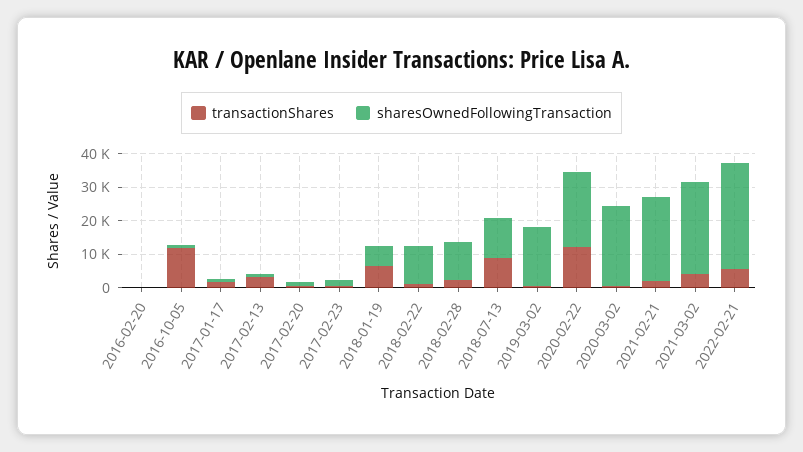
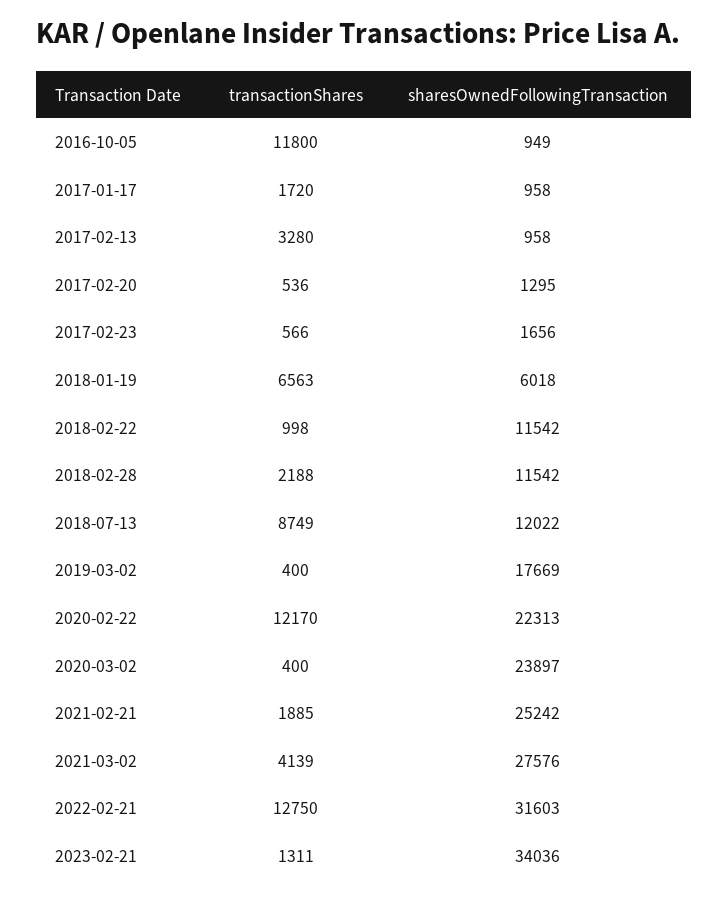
transactionShares, 2016-02-20: 0 -> none
sharesOwnedFollowingTransaction, 2016-02-20: 0 -> none
transactionShares, 2022-02-21: 5000 -> 12750
transactionShares, 2023-02-21: none -> 1311
sharesOwnedFollowingTransaction, 2023-02-21: none -> 34036

